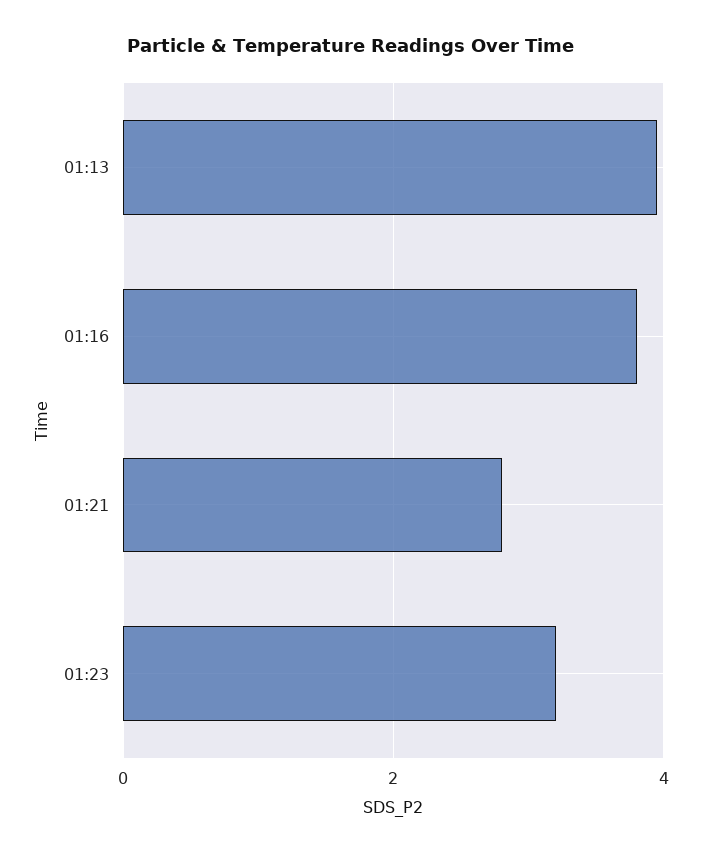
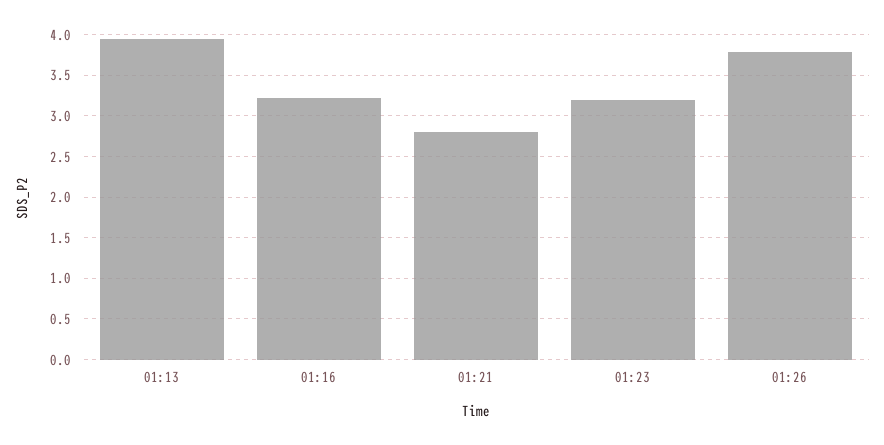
01:16: 3.8 -> 3.2
01:26: none -> 3.8

